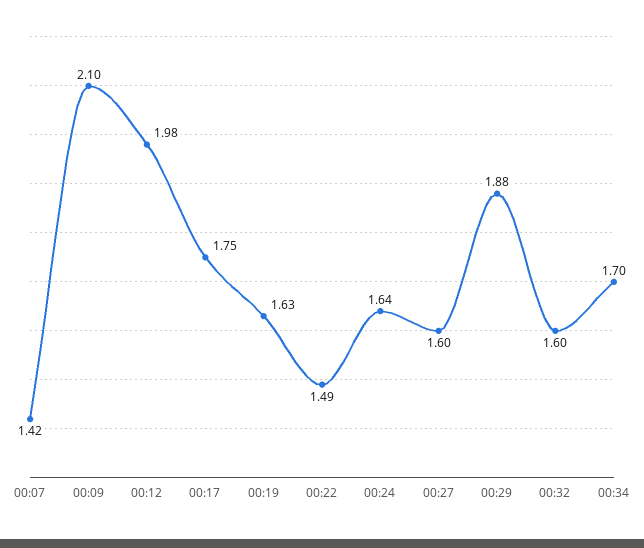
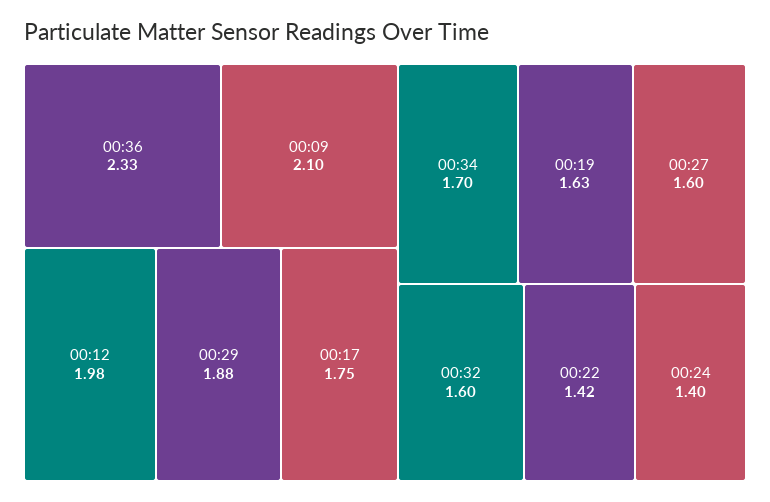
00:07: 1.42 -> none
00:22: 1.49 -> 1.42
00:24: 1.64 -> 1.4
00:36: none -> 2.33

